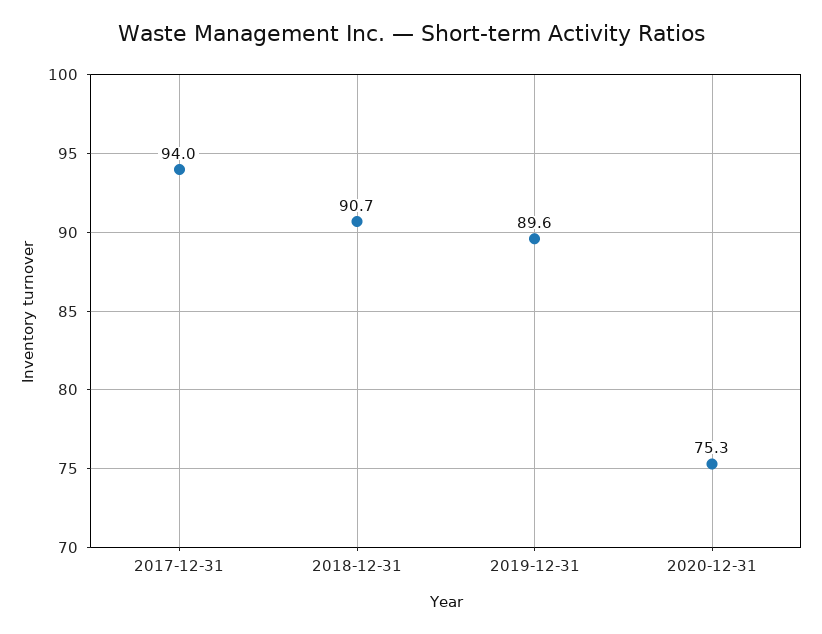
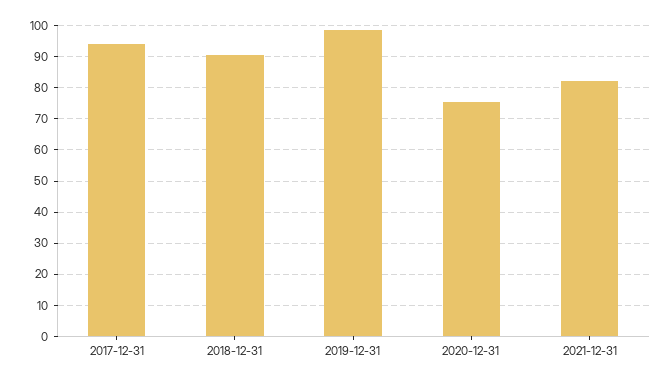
2019-12-31: 89.6 -> 98
2021-12-31: none -> 82

